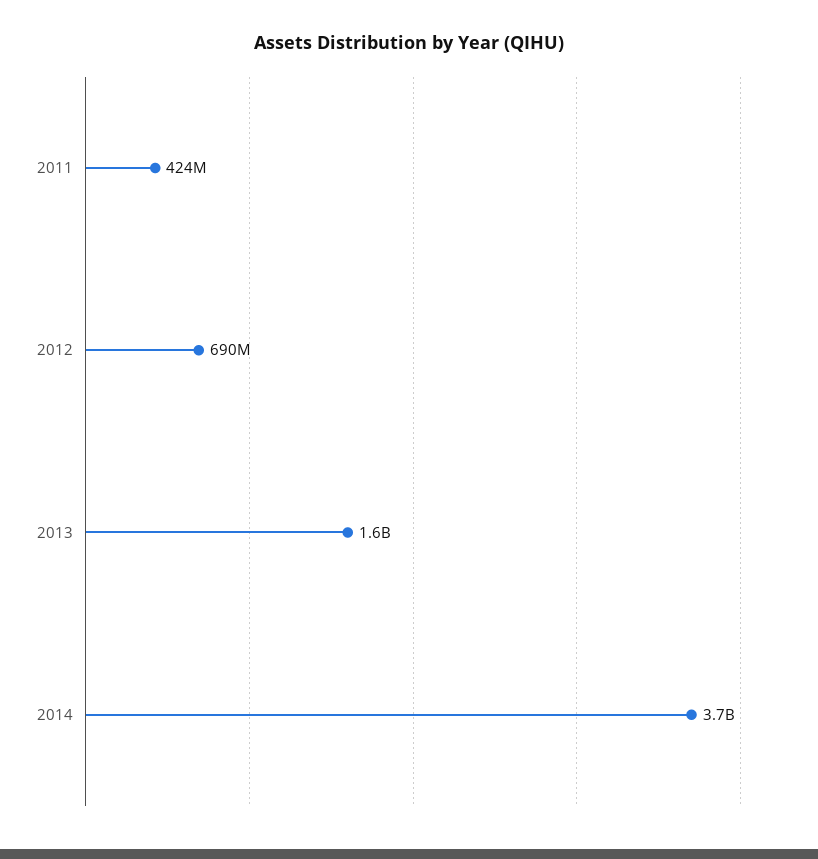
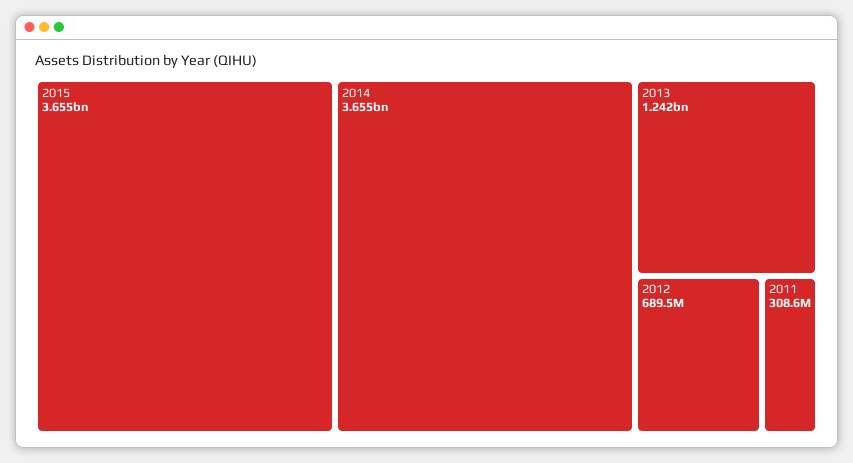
2011: 424000000 -> 308600000
2013: 1600000000 -> 1242000000
2015: none -> 3655000000

